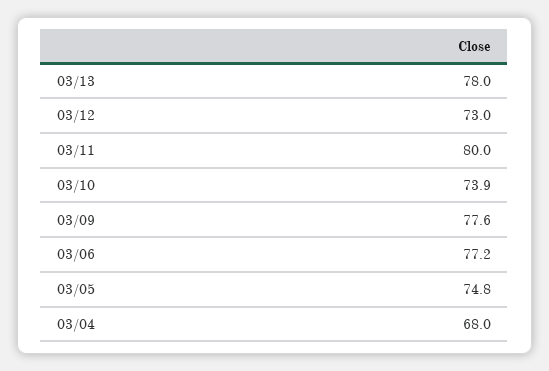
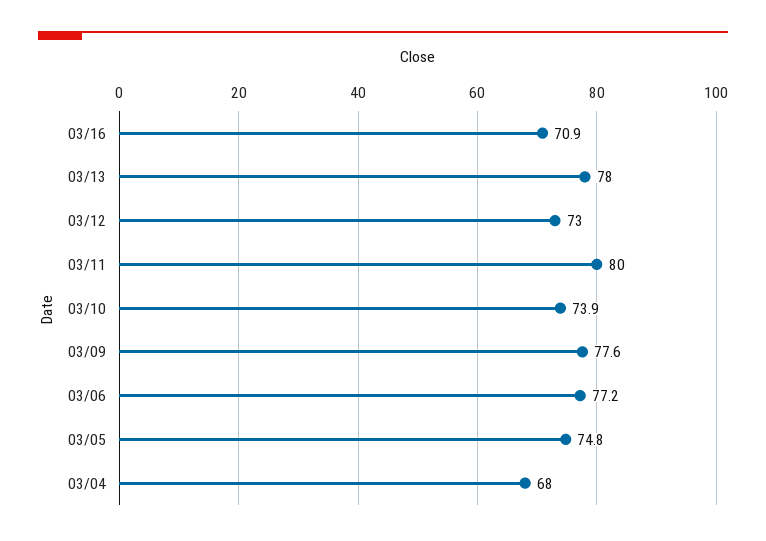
03/16: none -> 70.9

